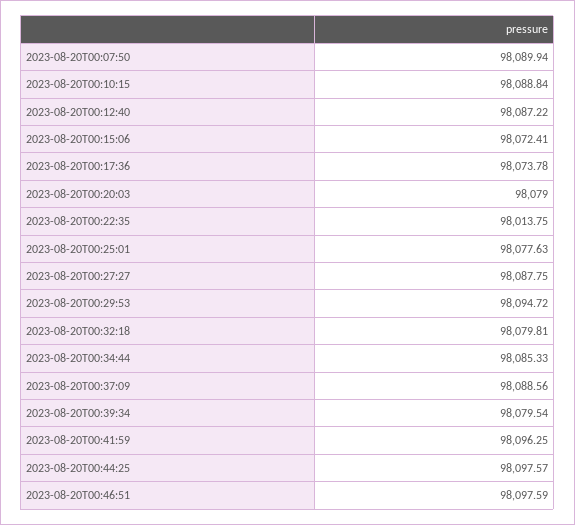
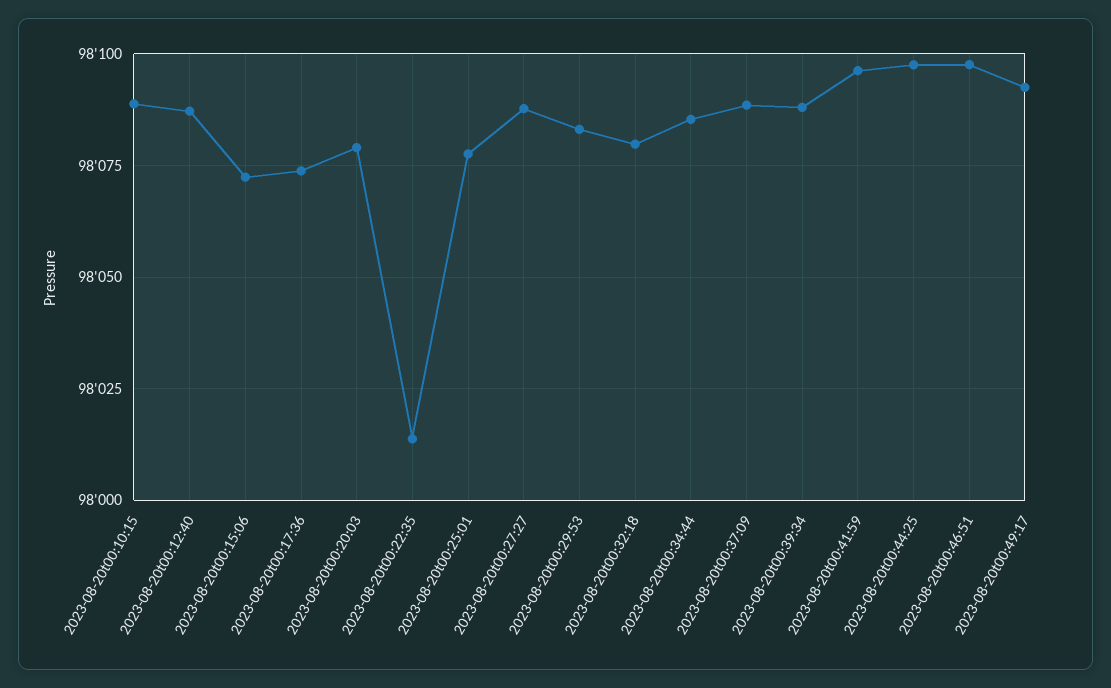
2023-08-20T00:07:50: 98089.94 -> none
2023-08-20T00:29:53: 98094.72 -> 98082.5
2023-08-20T00:39:34: 98079.54 -> 98087.5
2023-08-20t00:49:17: none -> 98092.5

